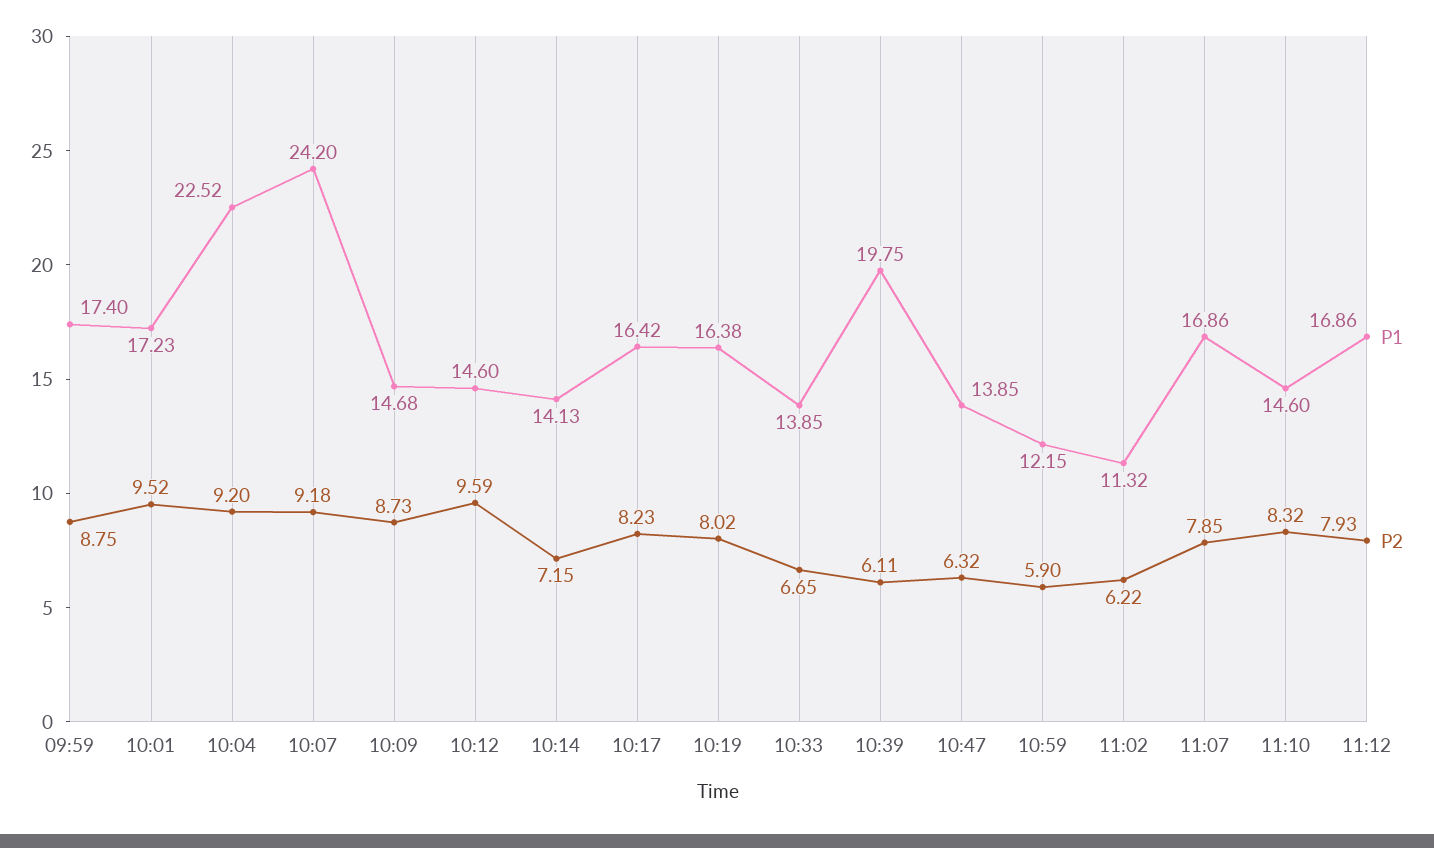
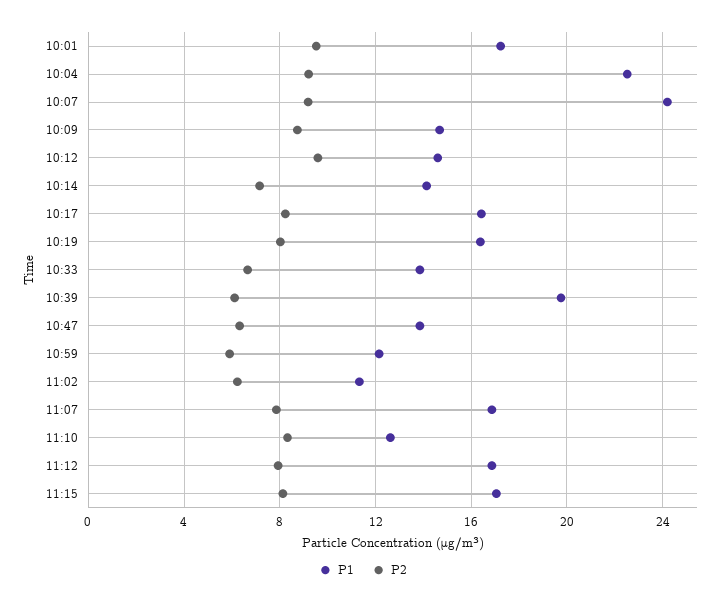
P1, 09:59: 17.4 -> none
P2, 09:59: 8.75 -> none
P1, 11:10: 14.6 -> 12.5
P1, 11:15: none -> 17
P2, 11:15: none -> 8

